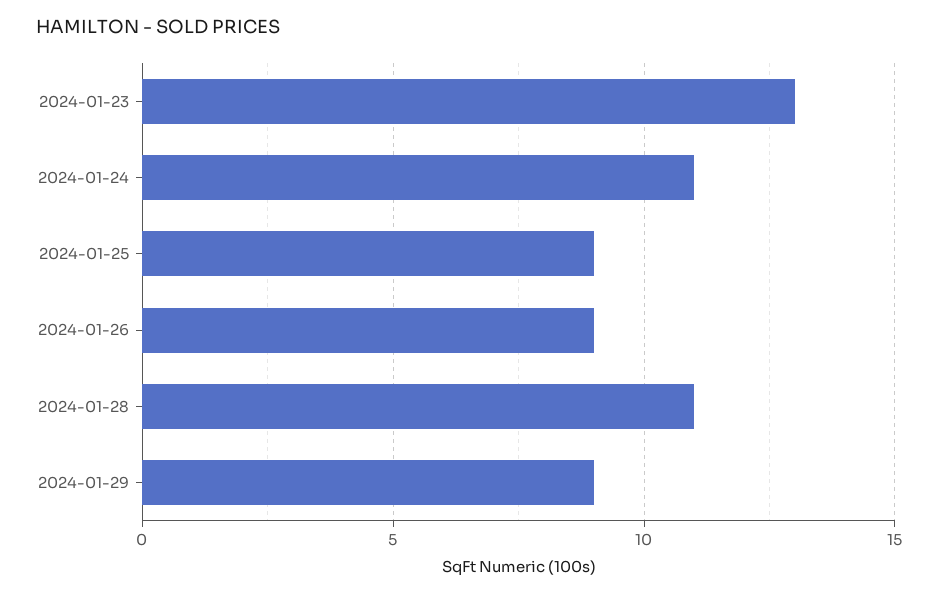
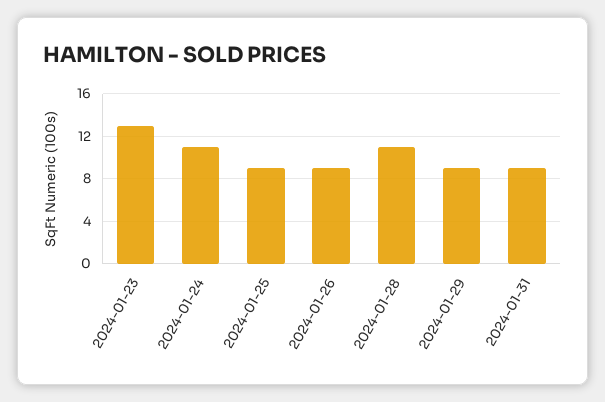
2024-01-31: none -> 9

